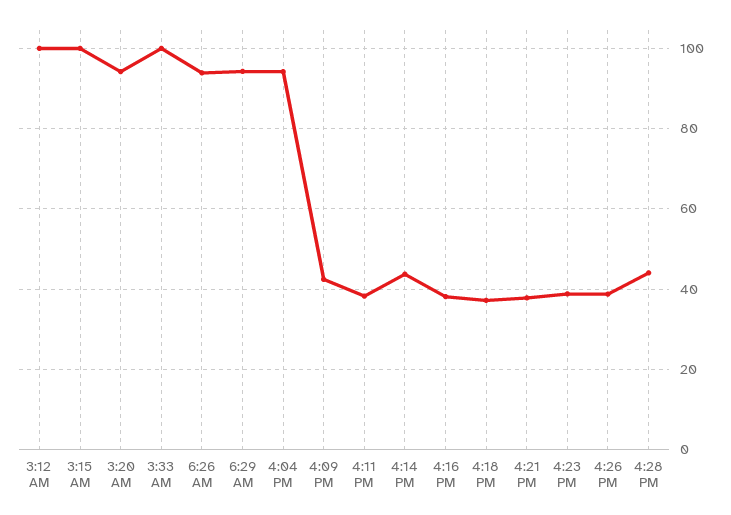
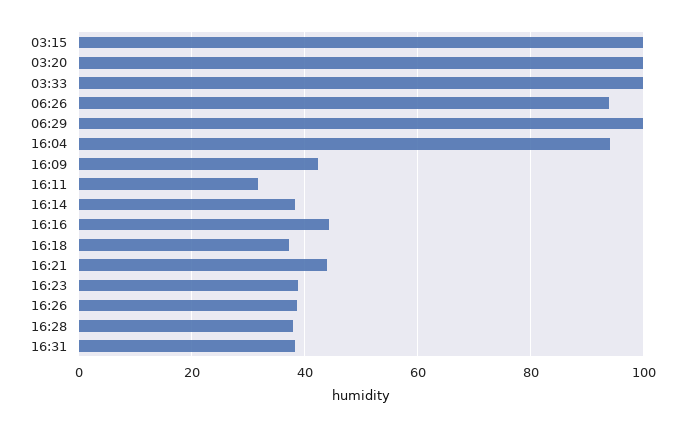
3:12 AM: 100 -> none
3:20 AM: 94 -> 100
6:29 AM: 94 -> 100
4:11 PM: 38 -> 32
4:14 PM: 44 -> 38
4:16 PM: 38 -> 44
4:21 PM: 38 -> 44
4:28 PM: 44 -> 38
16:31: none -> 38

